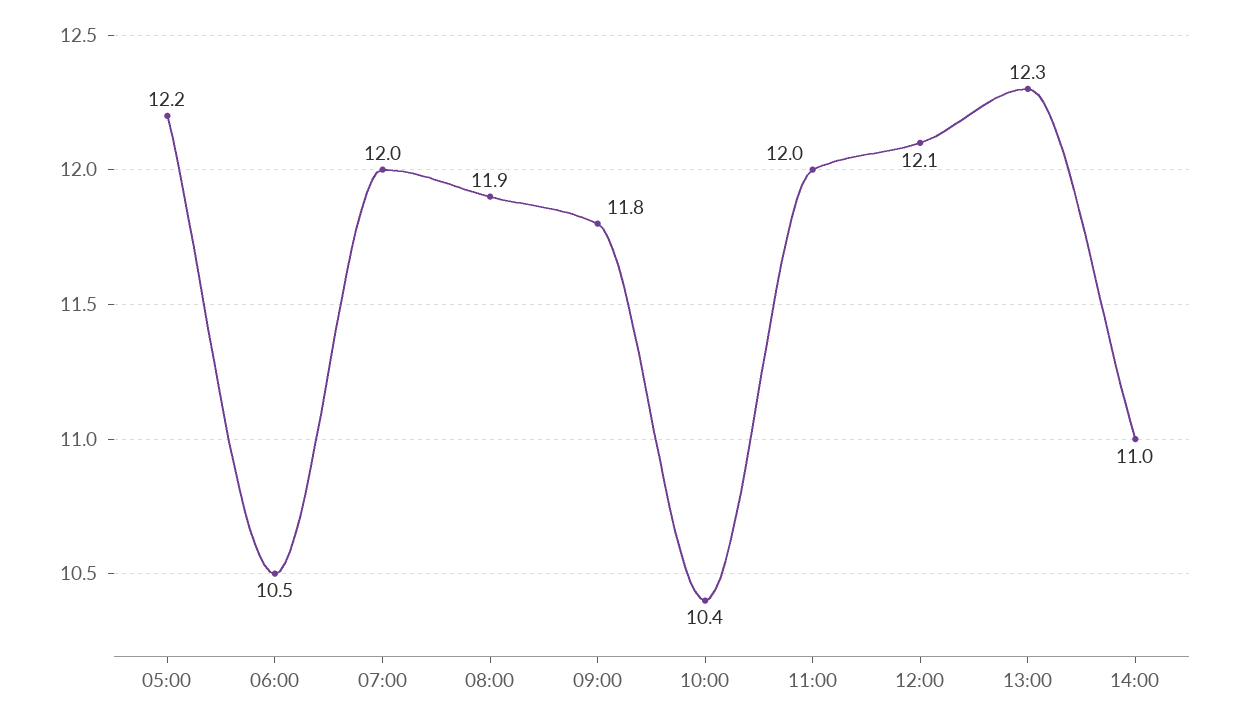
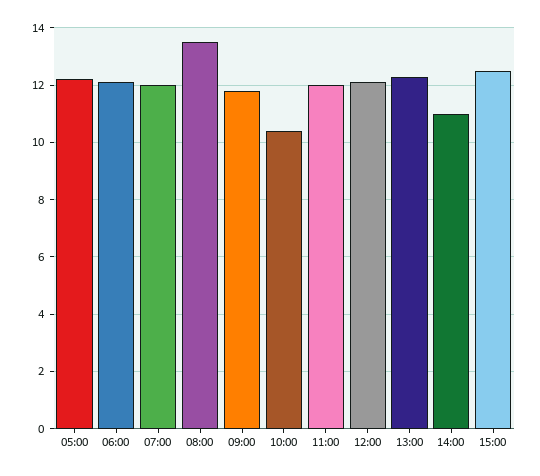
06:00: 10.5 -> 12
08:00: 11.9 -> 13.5
15:00: none -> 12.5

